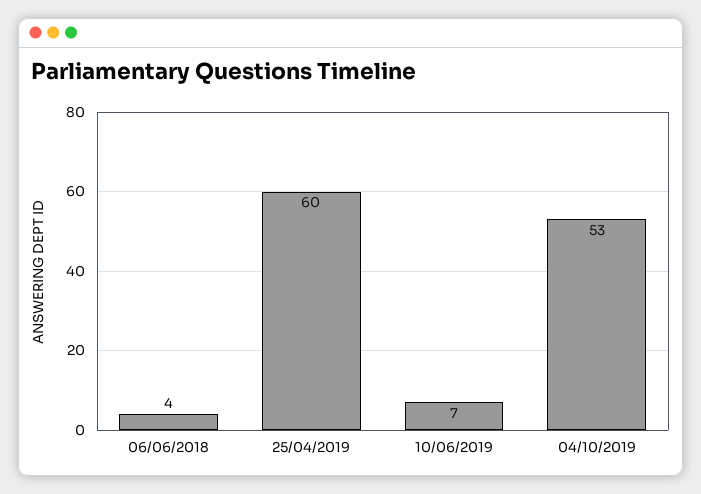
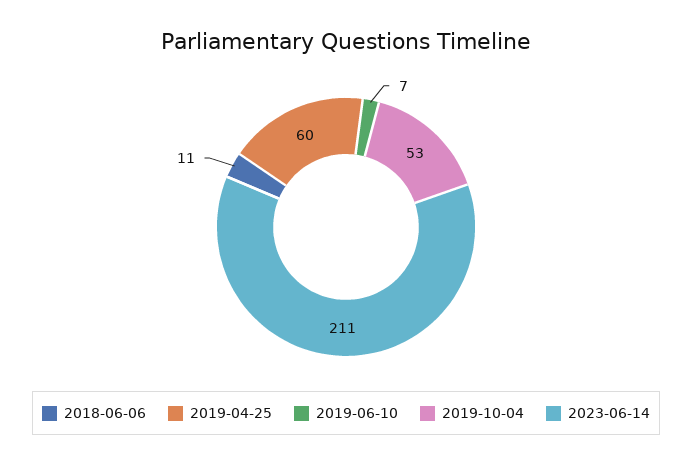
06/06/2018: 4 -> 11
2023-06-14: none -> 211

